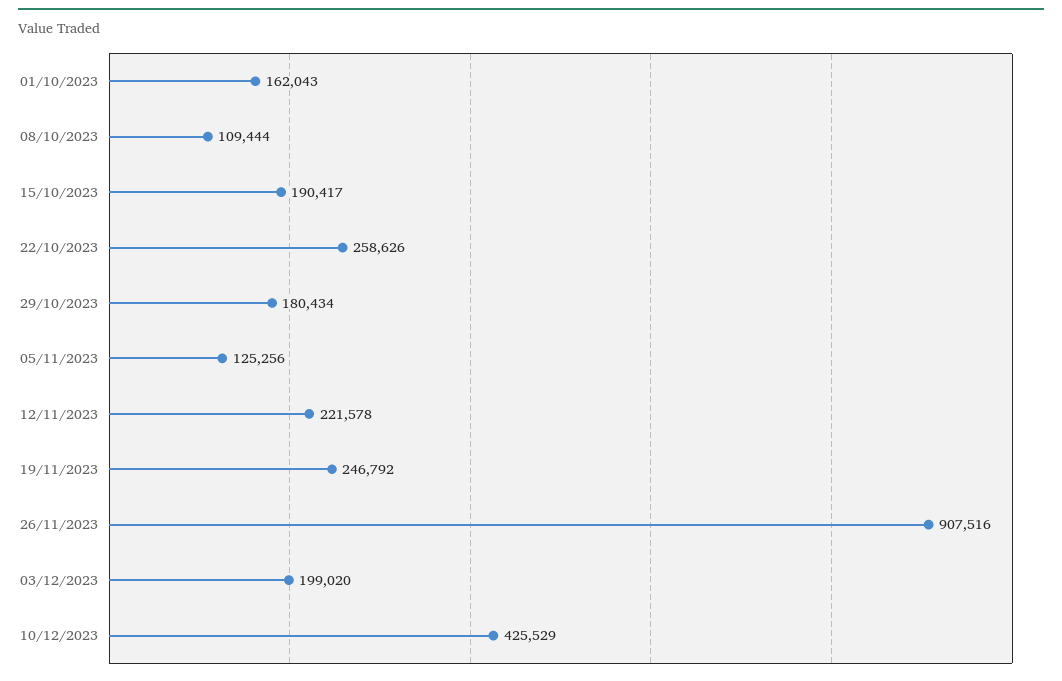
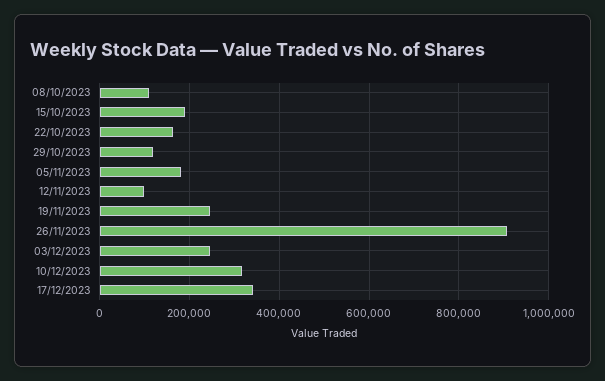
01/10/2023: 162043 -> none
22/10/2023: 258626 -> 160000
29/10/2023: 180434 -> 120000
05/11/2023: 125256 -> 180000
12/11/2023: 221578 -> 100000
03/12/2023: 199020 -> 240000
10/12/2023: 425529 -> 320000
17/12/2023: none -> 340000

